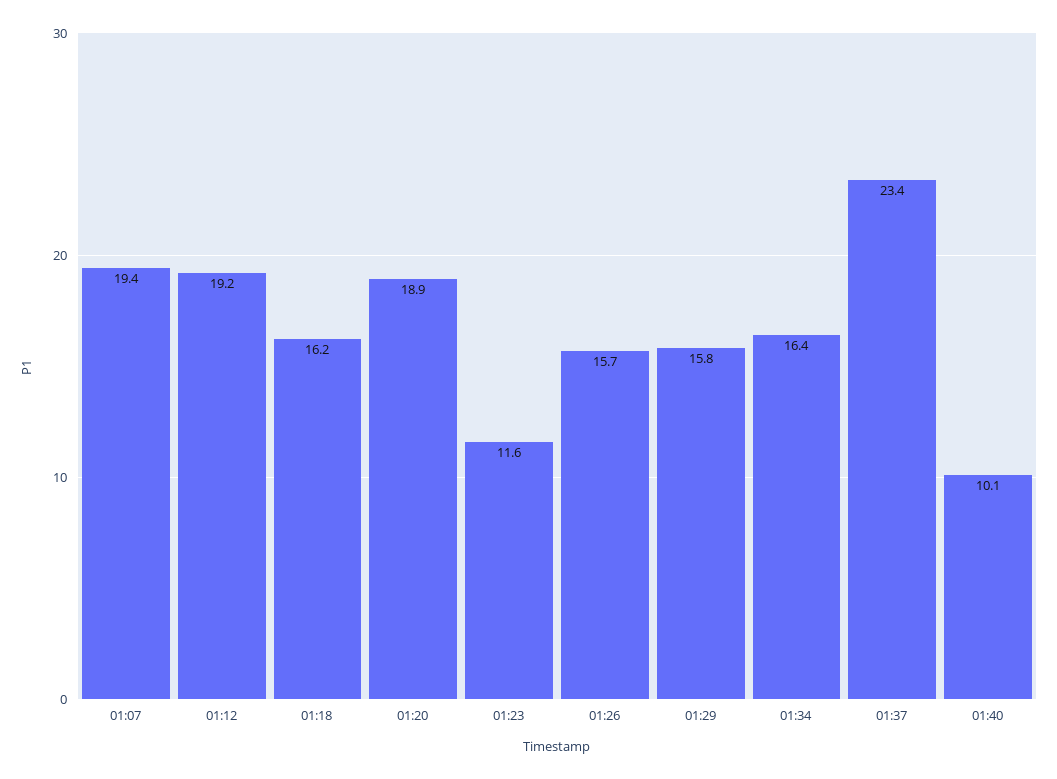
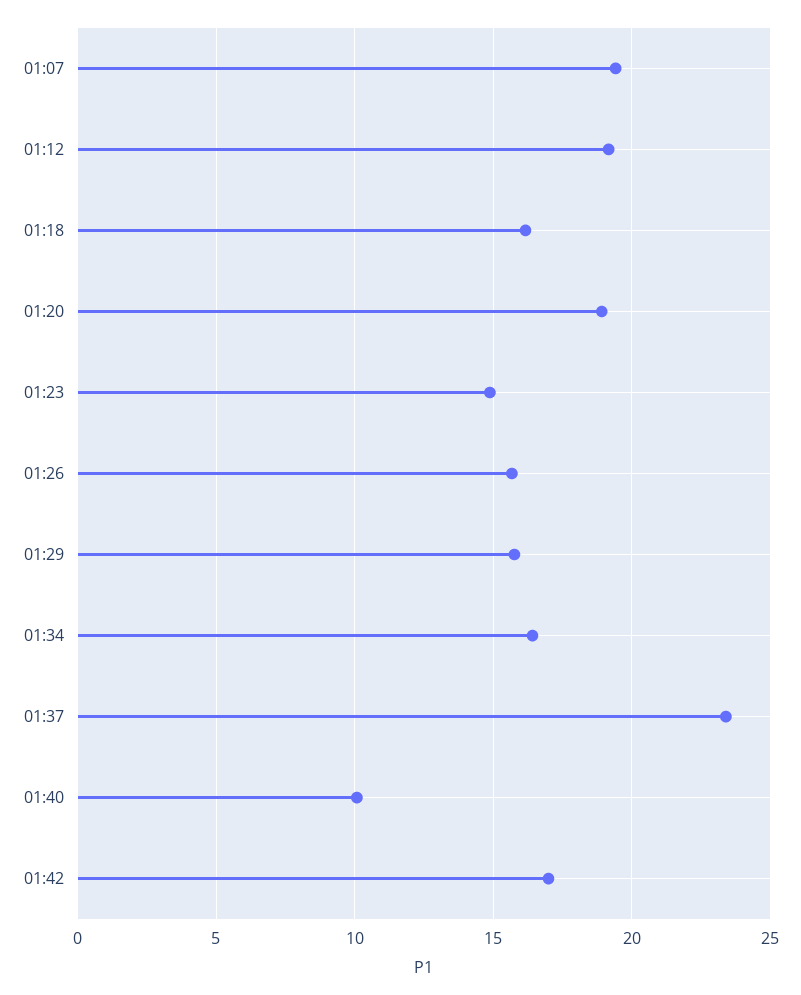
01:23: 11.6 -> 15
01:42: none -> 17

